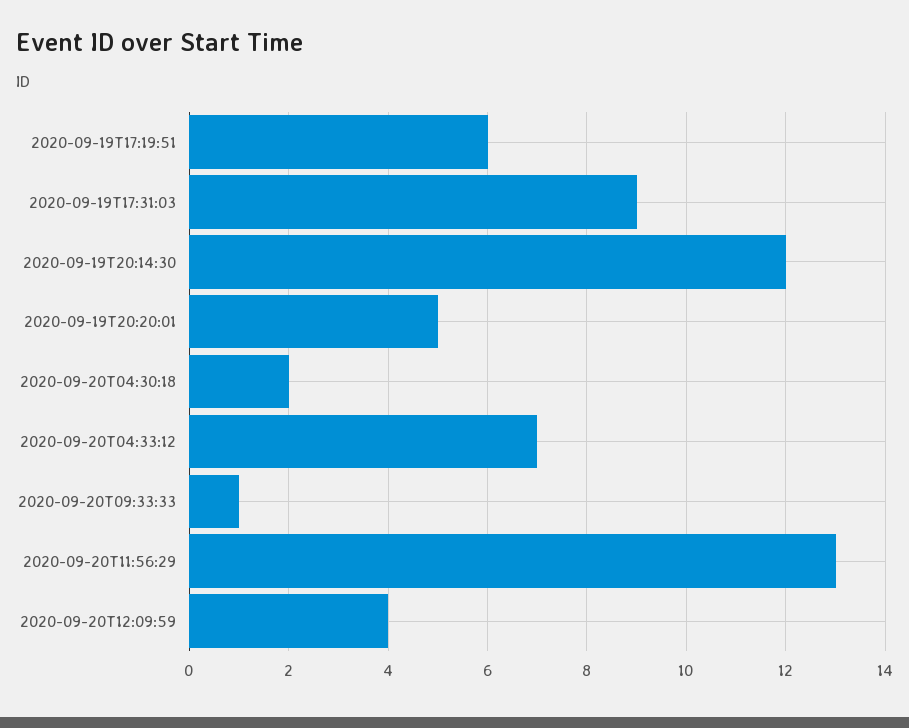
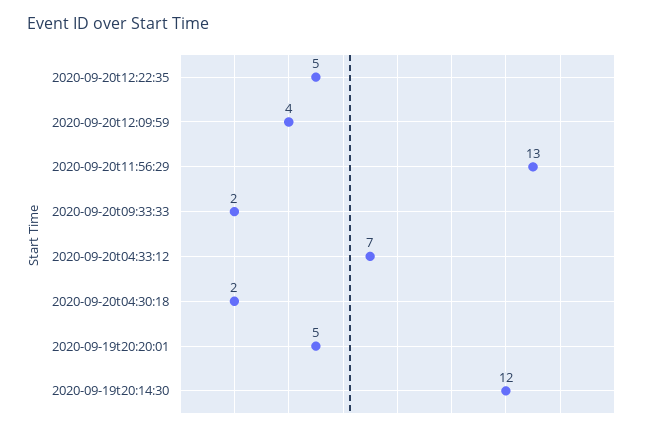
2020-09-19T17:19:51: 6 -> none
2020-09-19T17:31:03: 9 -> none
2020-09-20T09:33:33: 1 -> 2
2020-09-20t12:22:35: none -> 5

